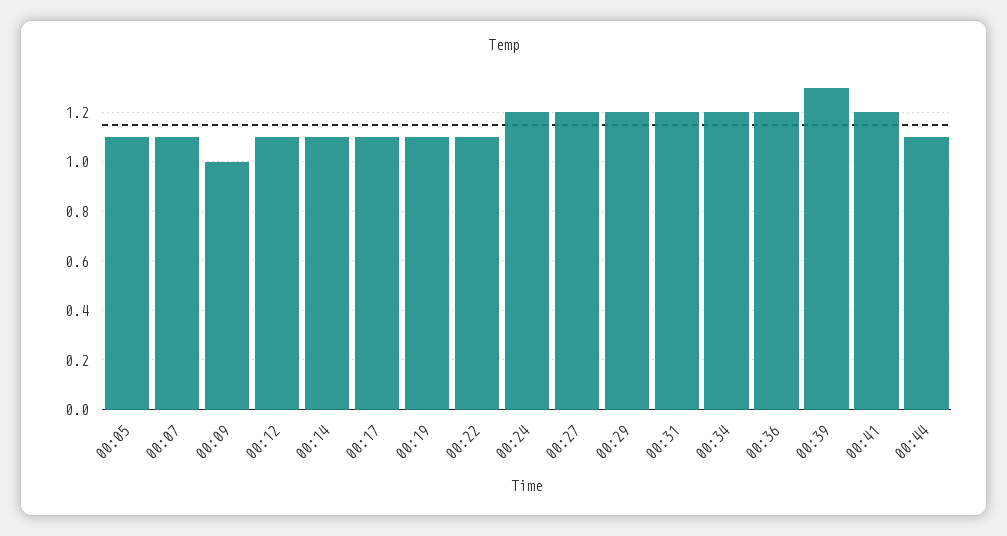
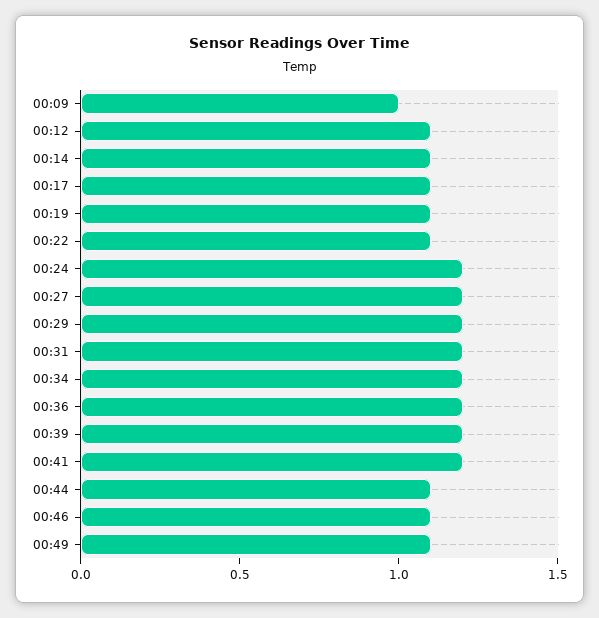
00:05: 1.1 -> none
00:07: 1.1 -> none
00:39: 1.3 -> 1.2
00:46: none -> 1.1
00:49: none -> 1.1

